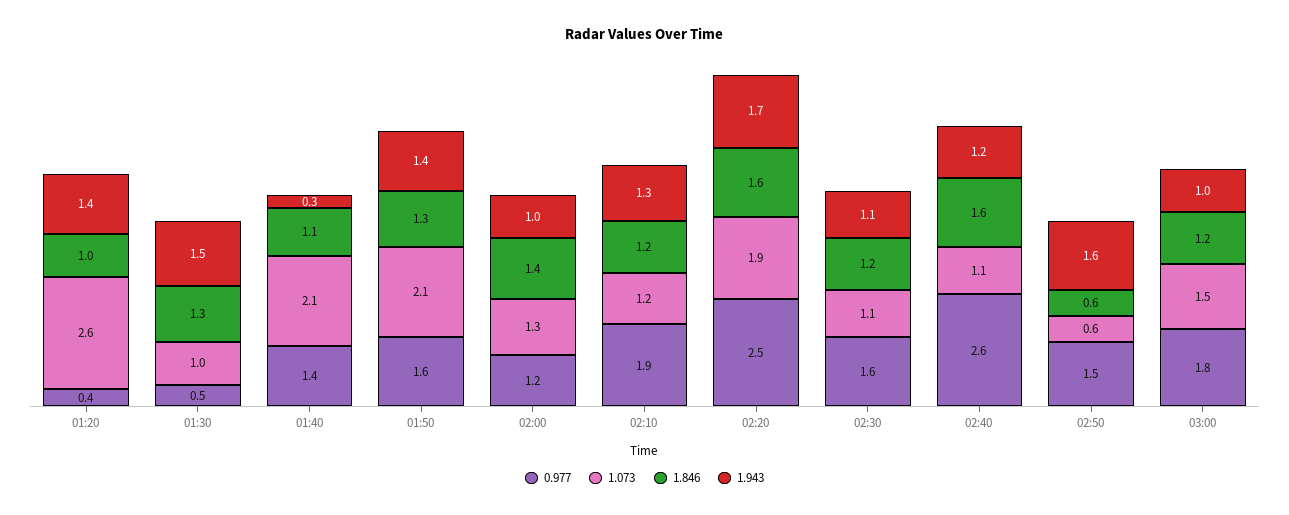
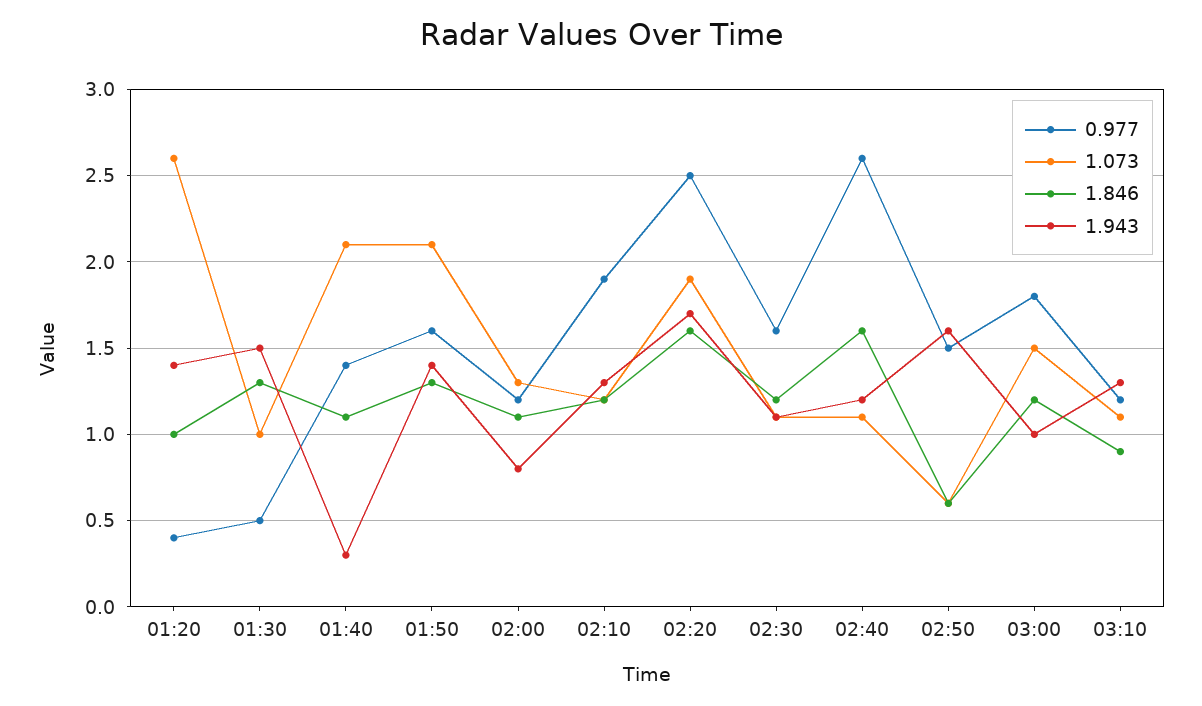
1.846, 02:00: 1.4 -> 1.1
1.943, 02:00: 1 -> 0.8
0.977, 03:10: none -> 1.2
1.073, 03:10: none -> 1.1
1.846, 03:10: none -> 0.9
1.943, 03:10: none -> 1.3

